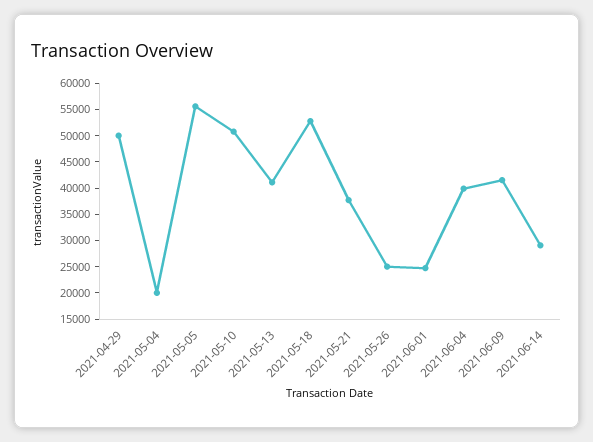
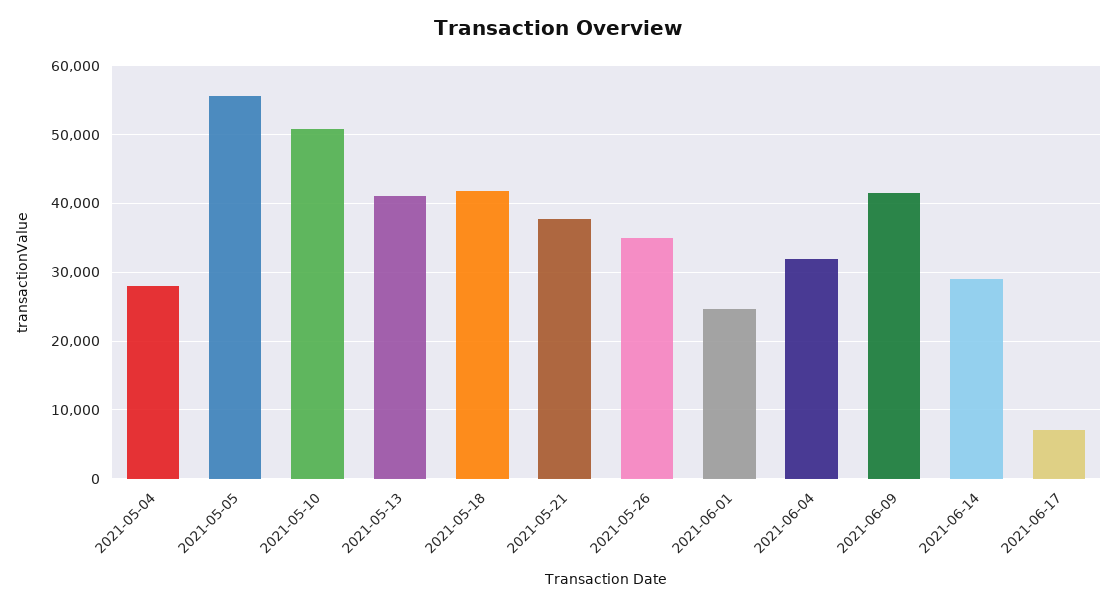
2021-04-29: 50000 -> none
2021-05-04: 20000 -> 28000
2021-05-18: 52500 -> 42000
2021-05-26: 25000 -> 35000
2021-06-04: 40000 -> 32000
2021-06-17: none -> 7000

